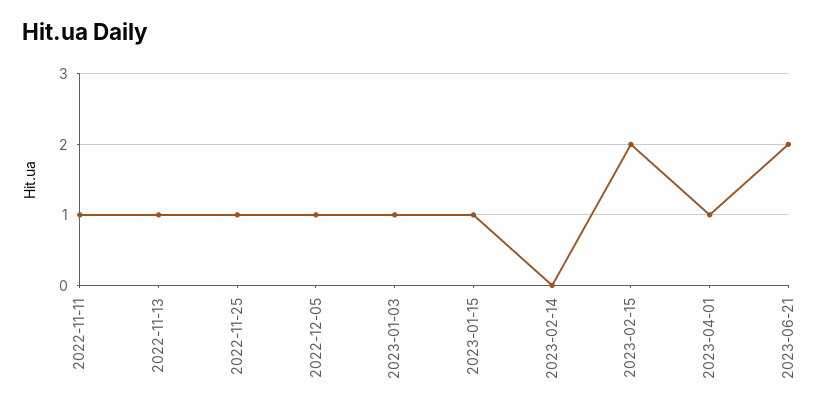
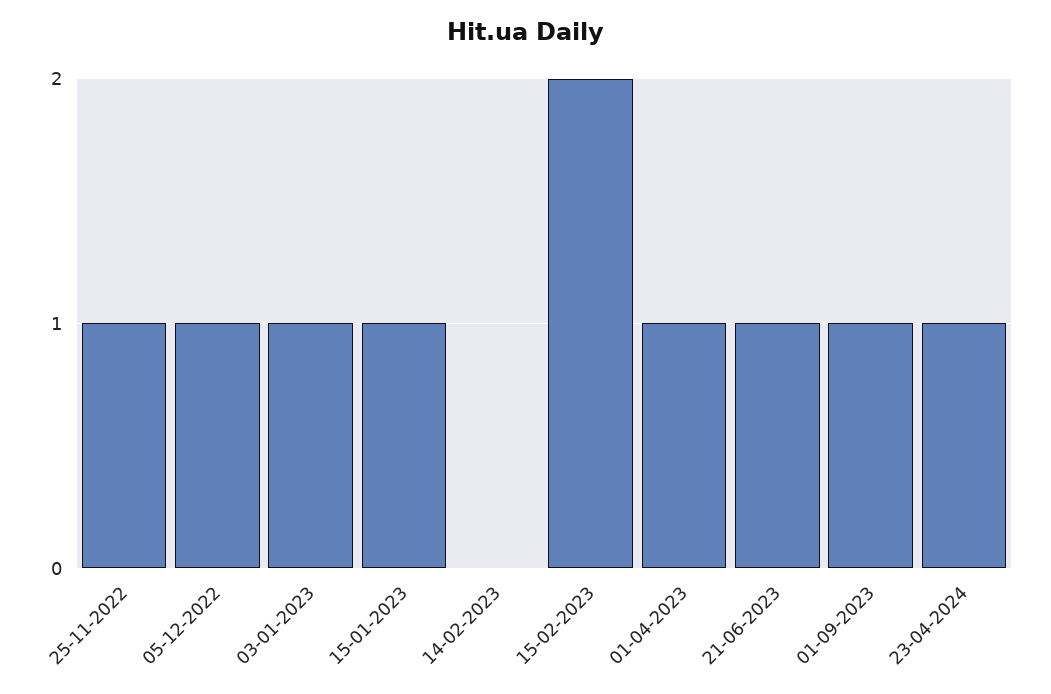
2022-11-11: 1 -> none
2022-11-13: 1 -> none
2023-06-21: 2 -> 1
01-09-2023: none -> 1
23-04-2024: none -> 1

